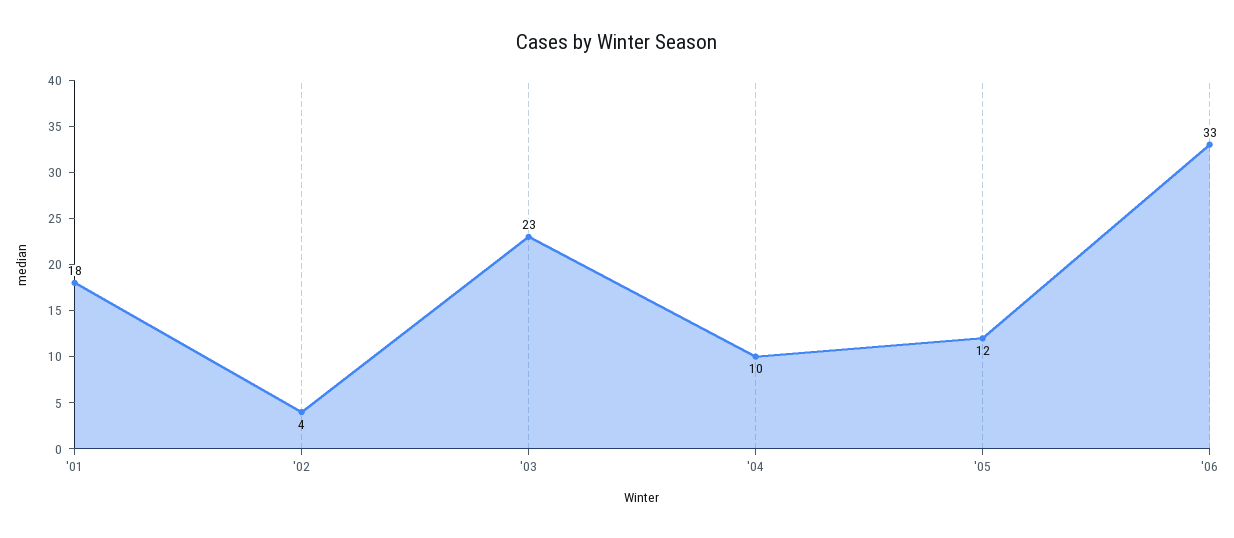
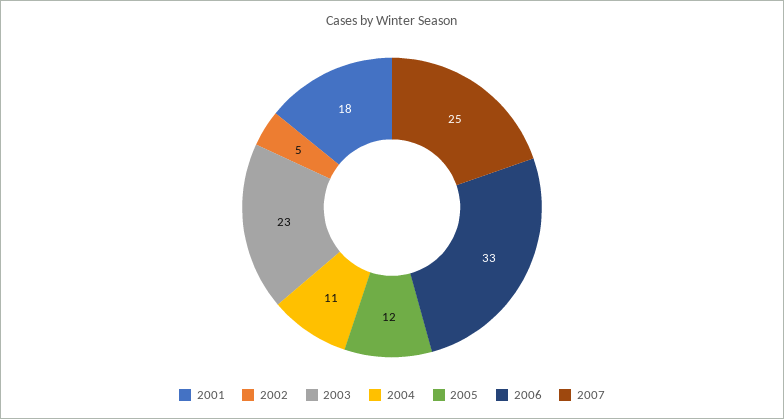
'02: 4 -> 5
'04: 10 -> 11
2007: none -> 25

